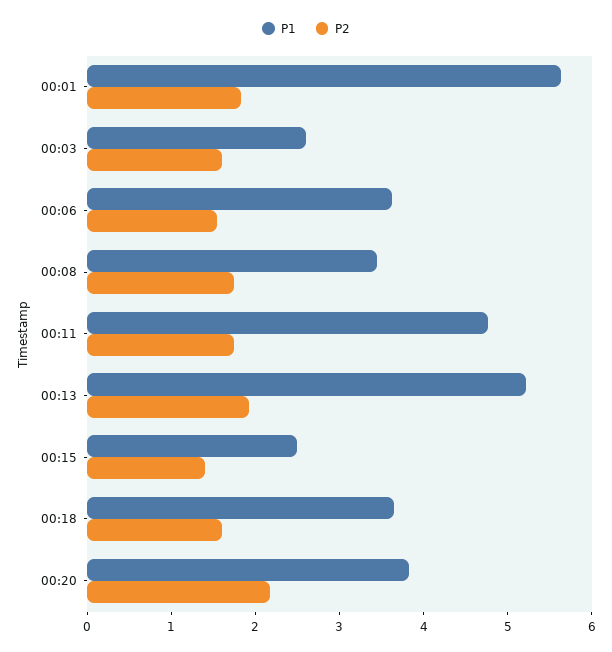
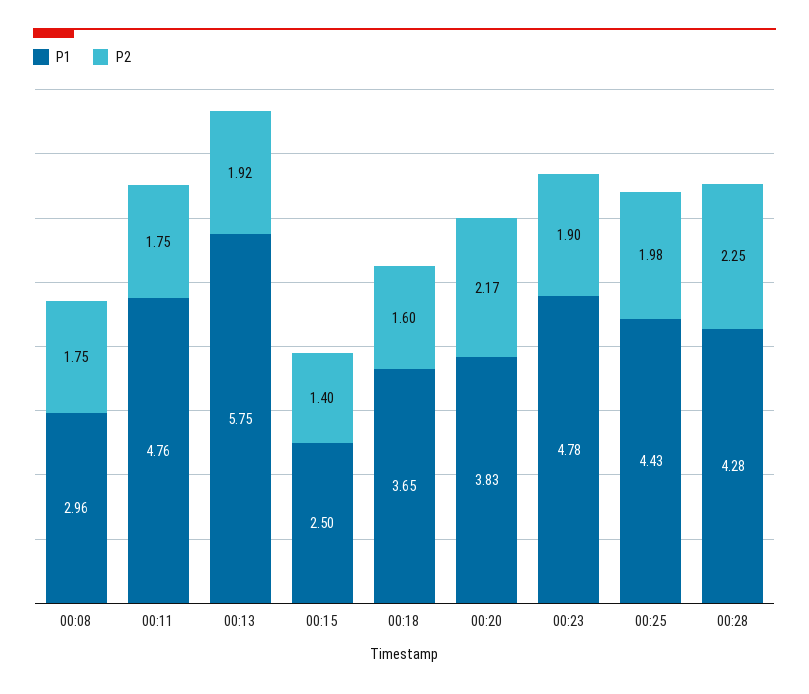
P1, 00:01: 5.6 -> none
P2, 00:01: 1.8 -> none
P1, 00:03: 2.6 -> none
P2, 00:03: 1.6 -> none
P1, 00:06: 3.6 -> none
P2, 00:06: 1.6 -> none
P1, 00:08: 3.4 -> 2.96
P1, 00:13: 5.2 -> 5.75
P1, 00:23: none -> 4.78
P2, 00:23: none -> 1.9
P1, 00:25: none -> 4.43
P2, 00:25: none -> 1.98
P1, 00:28: none -> 4.28
P2, 00:28: none -> 2.25

